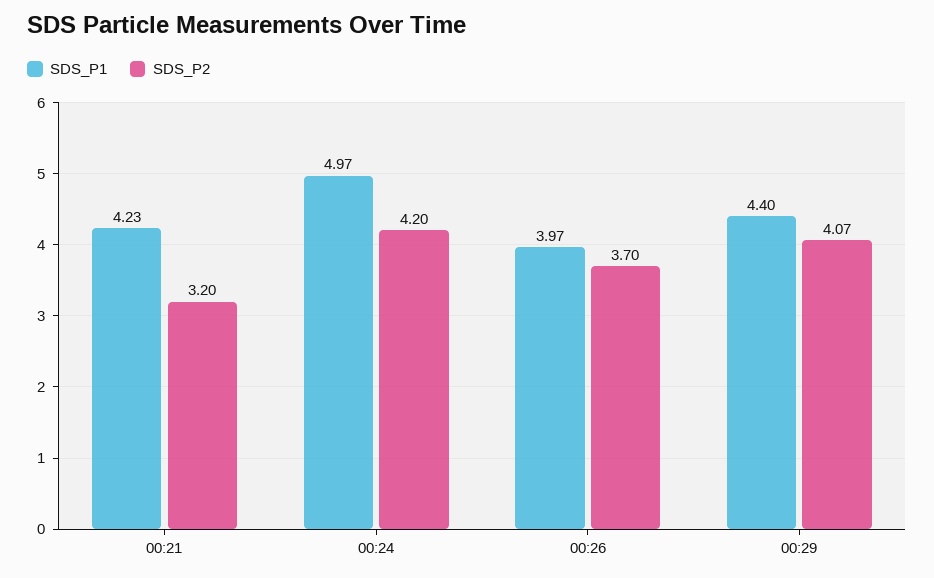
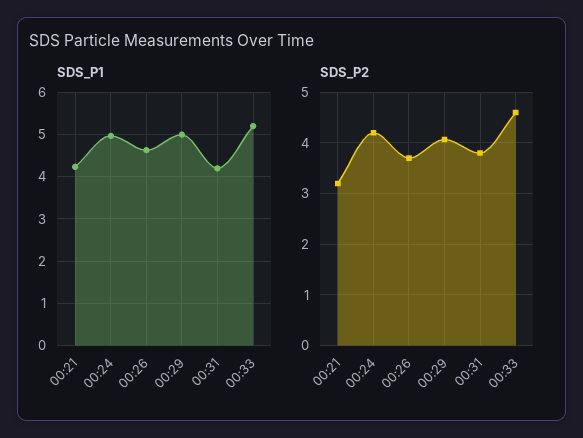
SDS_P1, 00:26: 3.97 -> 4.6
SDS_P1, 00:29: 4.4 -> 5
SDS_P1, 00:31: none -> 4.2
SDS_P1, 00:33: none -> 5.2
SDS_P2, 00:31: none -> 3.8
SDS_P2, 00:33: none -> 4.6

